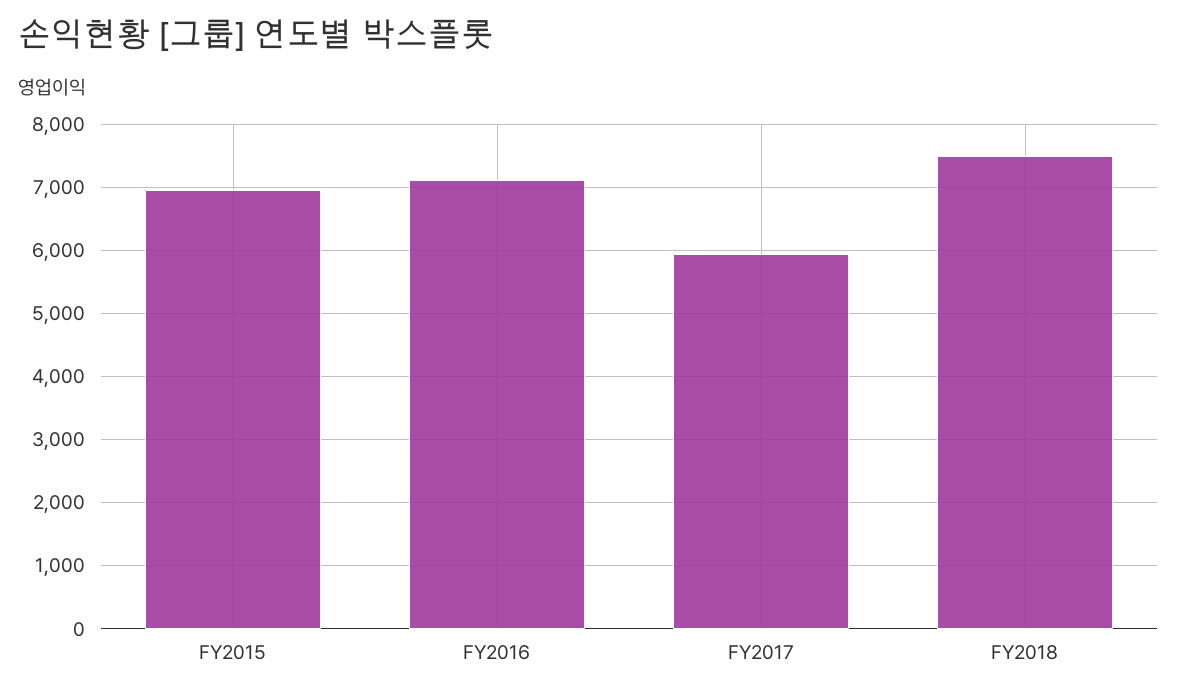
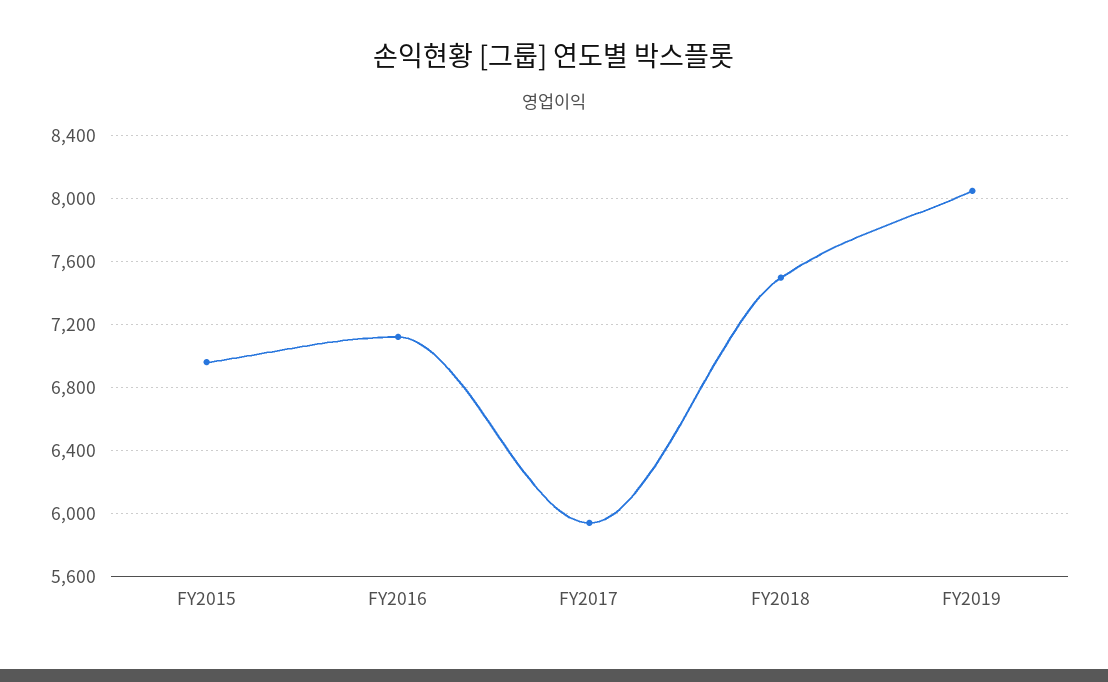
FY2019: none -> 8050

